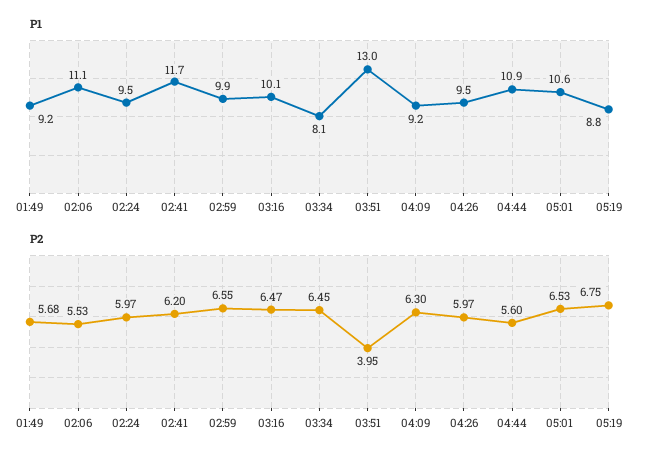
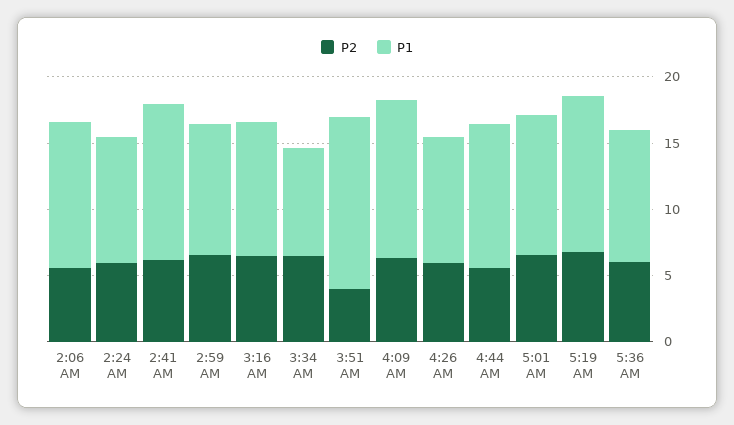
P1, 01:49: 9.2 -> none
P1, 04:09: 9.2 -> 12
P1, 05:19: 8.8 -> 12
P2, 01:49: 5.68 -> none
P2, 5:36 AM: none -> 6
P1, 5:36 AM: none -> 10

